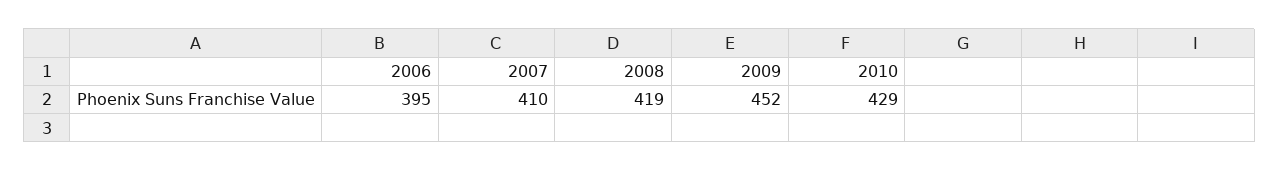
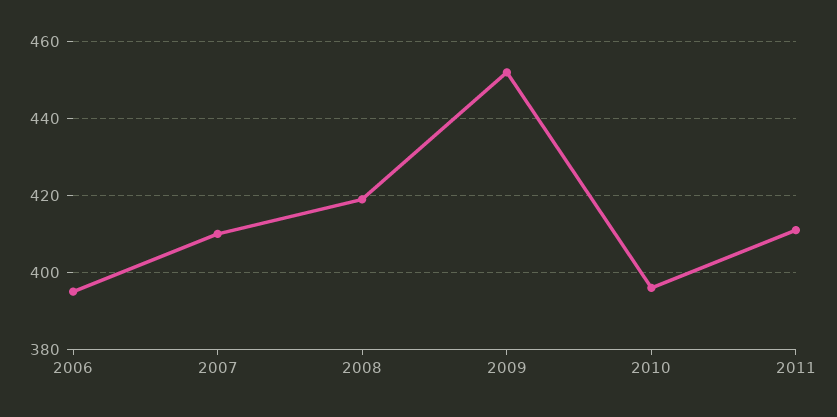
2010: 429 -> 395
2011: none -> 410

